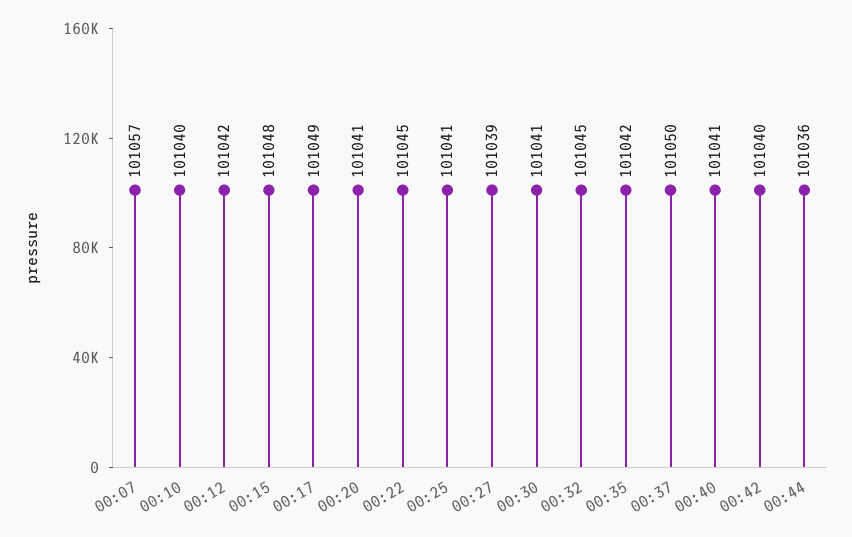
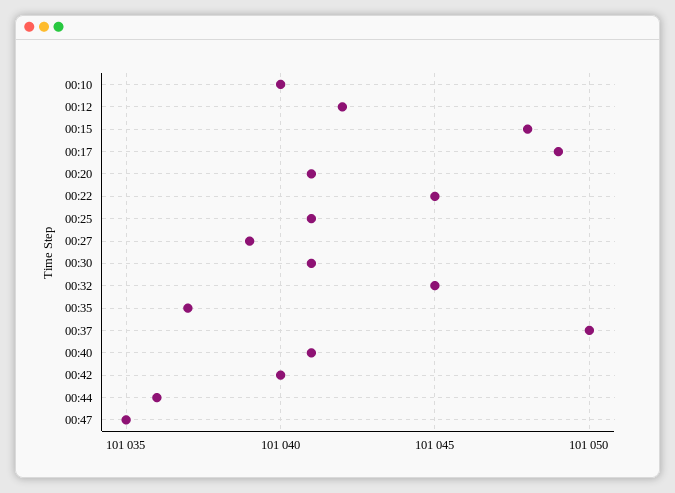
00:07: 101057 -> none
00:35: 101042 -> 101037
00:47: none -> 101035

